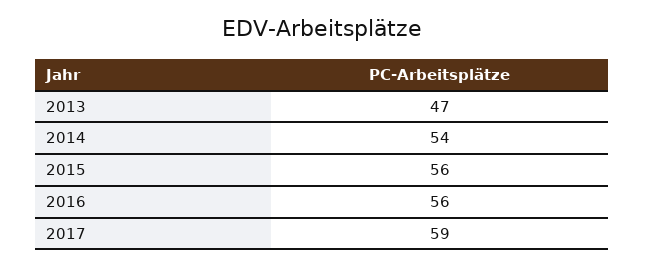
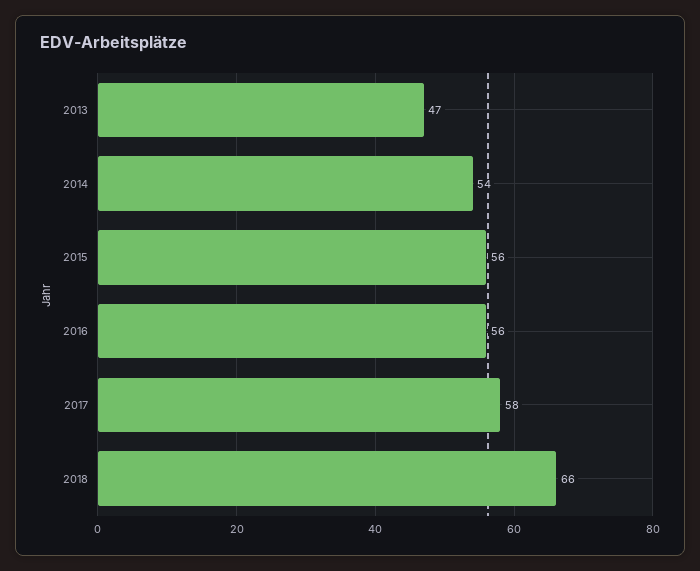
2017: 59 -> 58
2018: none -> 66

